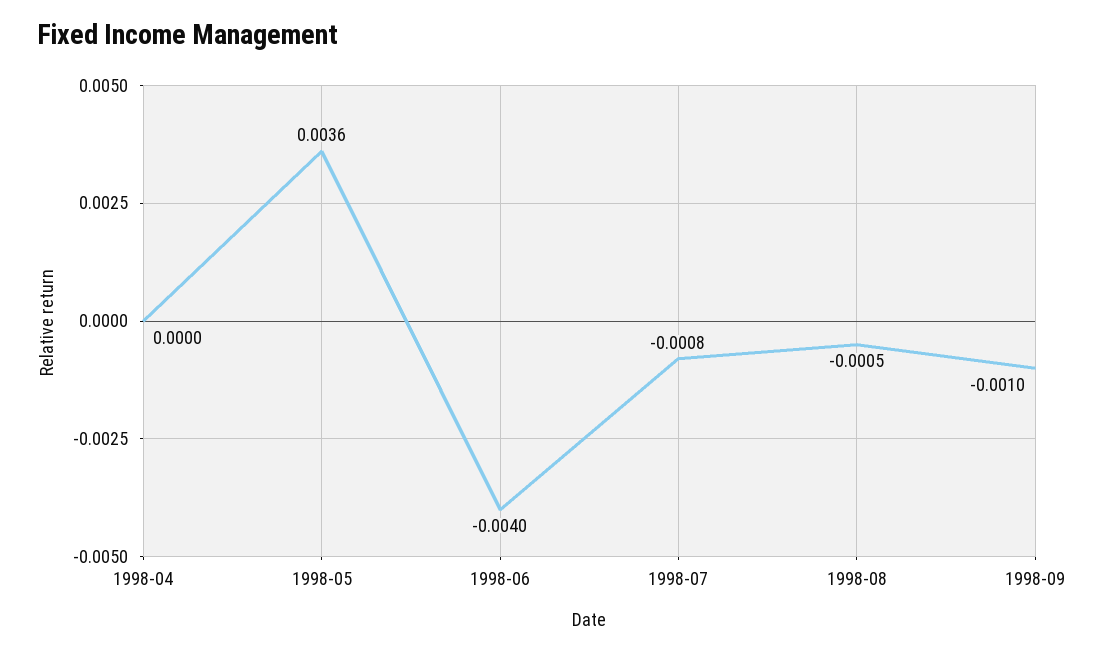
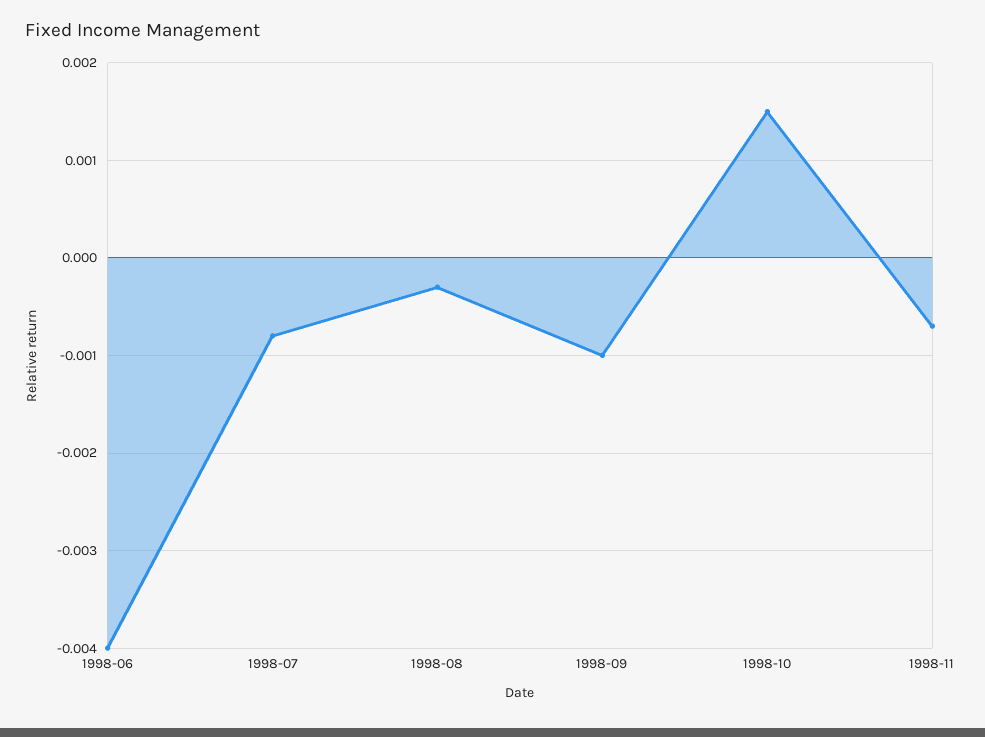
1998-04: 0 -> none
1998-05: 0.0036 -> none
1998-08: -0.0005 -> -0.0003
1998-10: none -> 0.0015
1998-11: none -> -0.0007

